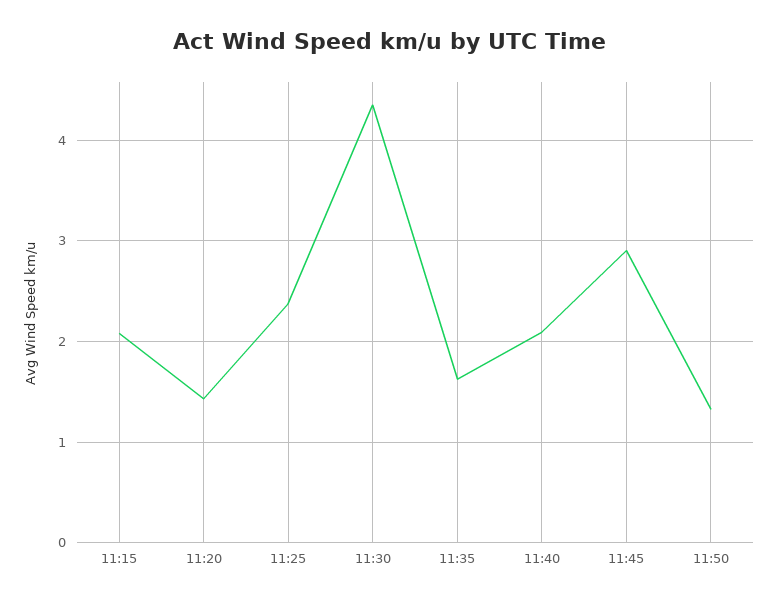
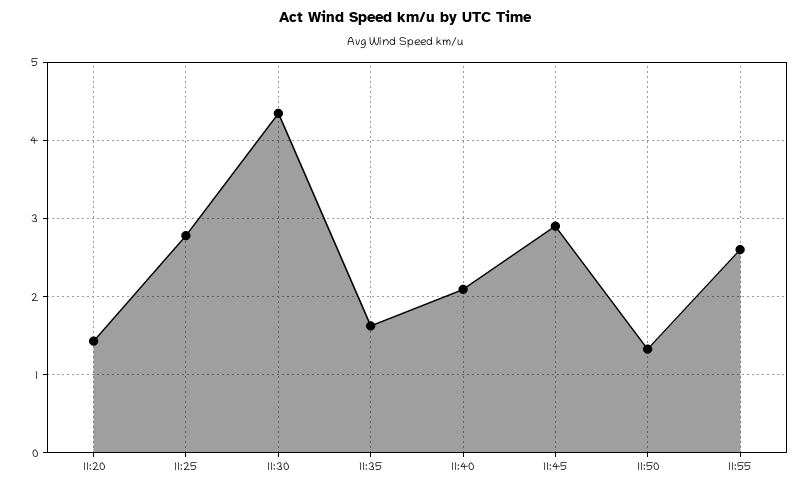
11:15: 2.1 -> none
11:25: 2.4 -> 2.8
11:55: none -> 2.6

